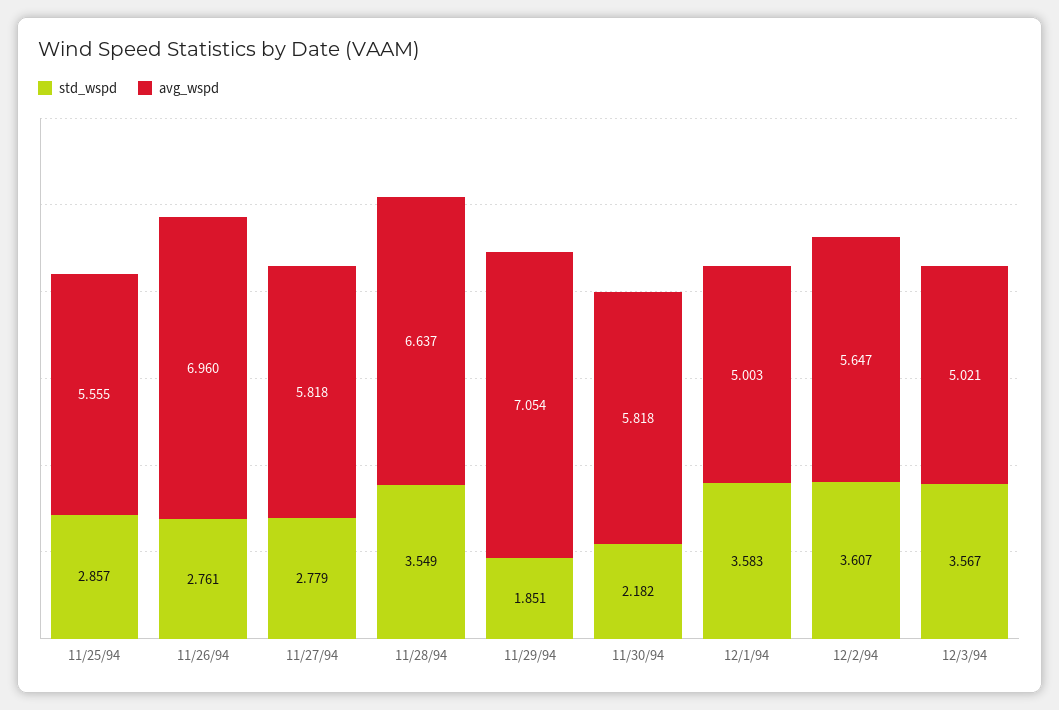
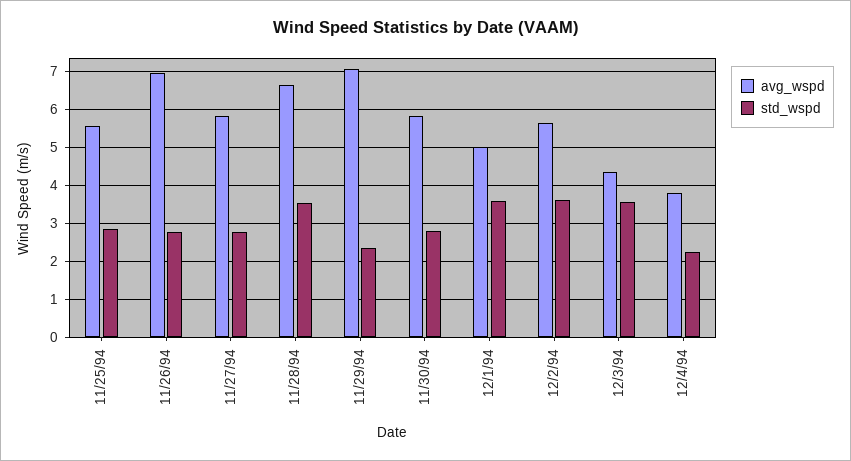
std_wspd, 11/29/94: 1.851 -> 2.4
std_wspd, 11/30/94: 2.182 -> 2.8
avg_wspd, 12/3/94: 5.021 -> 4.4
avg_wspd, 12/4/94: none -> 3.8
std_wspd, 12/4/94: none -> 2.2

